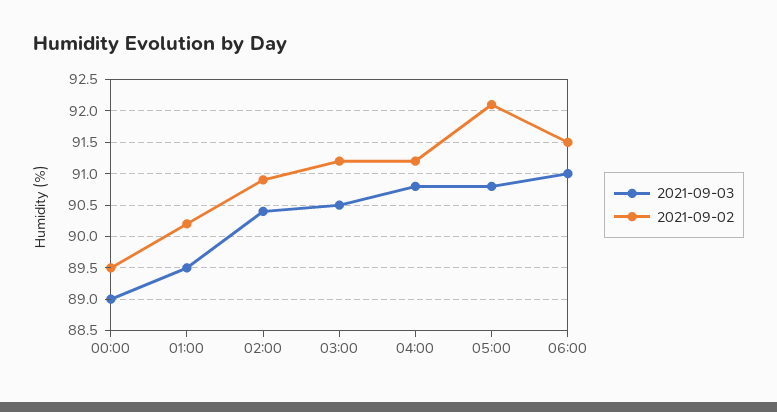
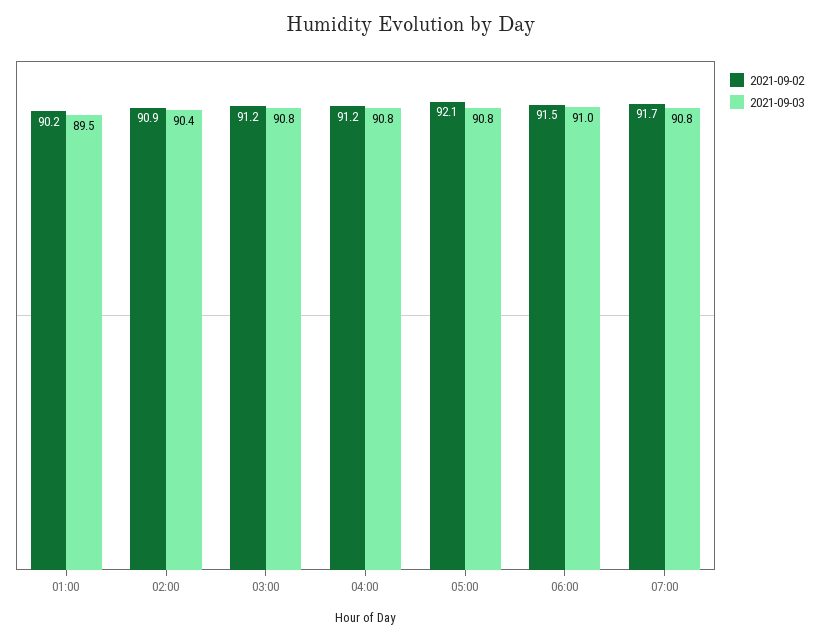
2021-09-03, 00:00: 89 -> none
2021-09-02, 00:00: 89.5 -> none
2021-09-03, 03:00: 90.5 -> 90.8
2021-09-02, 07:00: none -> 91.7
2021-09-03, 07:00: none -> 90.8

